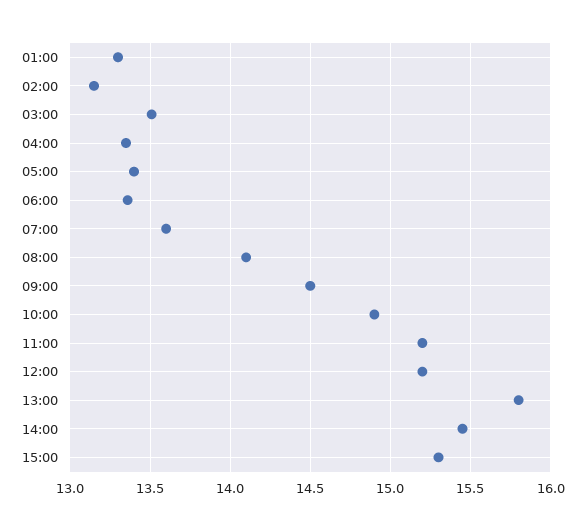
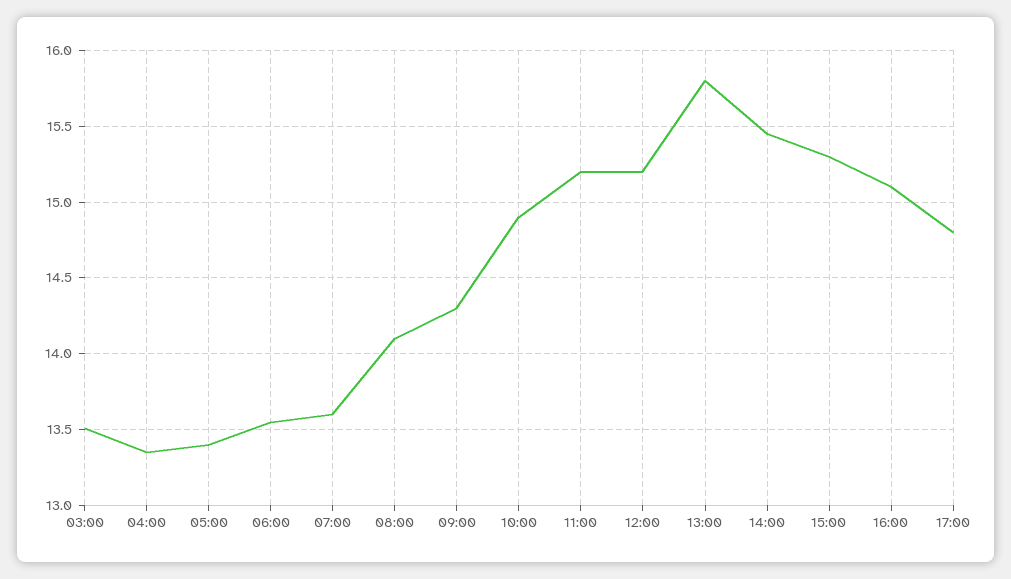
01:00: 13.3 -> none
02:00: 13.15 -> none
06:00: 13.35 -> 13.55
09:00: 14.5 -> 14.3
16:00: none -> 15.1
17:00: none -> 14.8

